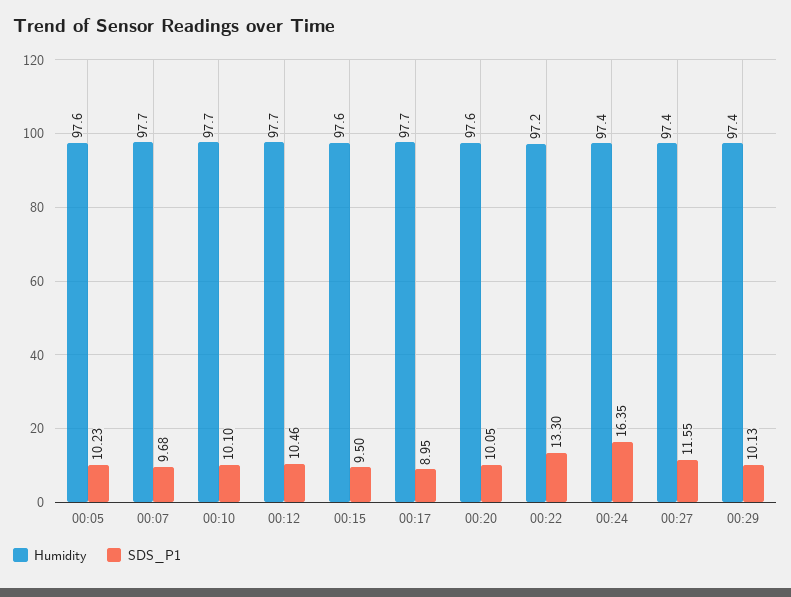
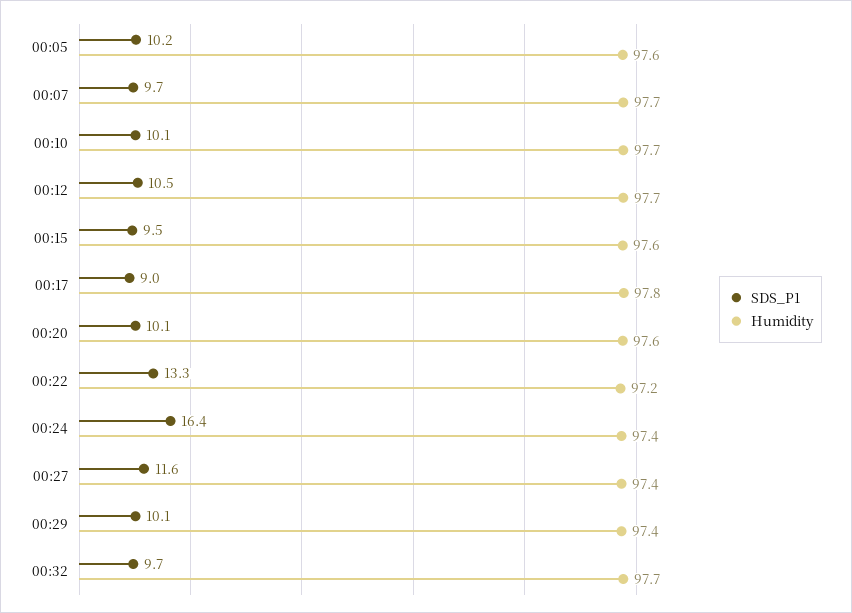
Humidity, 00:17: 97.7 -> 97.8
SDS_P1, 00:32: none -> 9.7
Humidity, 00:32: none -> 97.7

